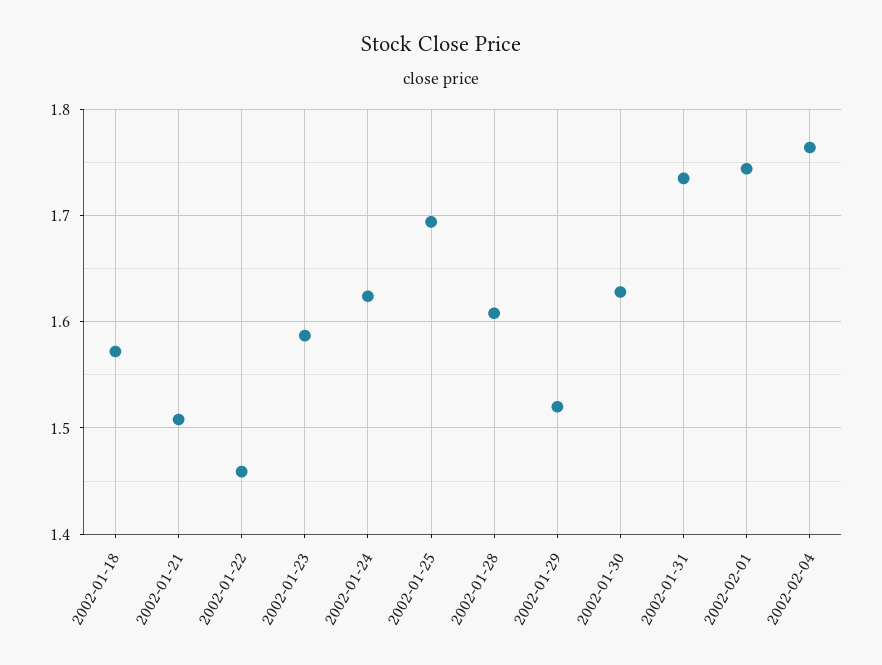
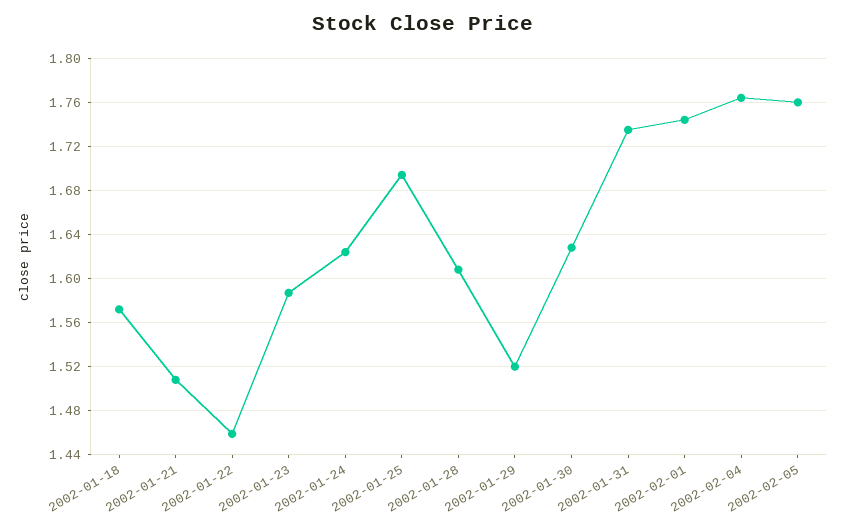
2002-02-05: none -> 1.76

